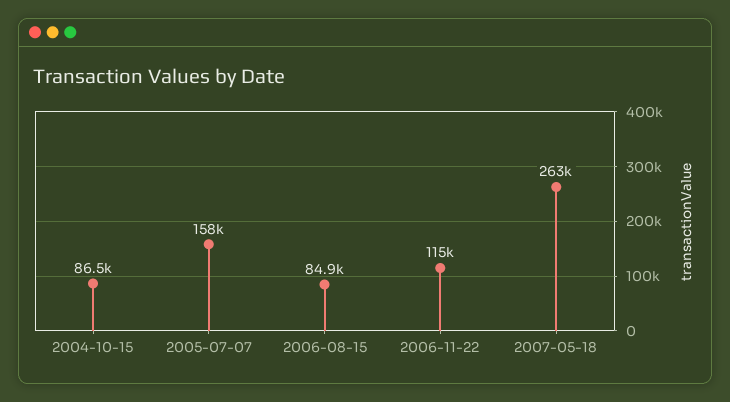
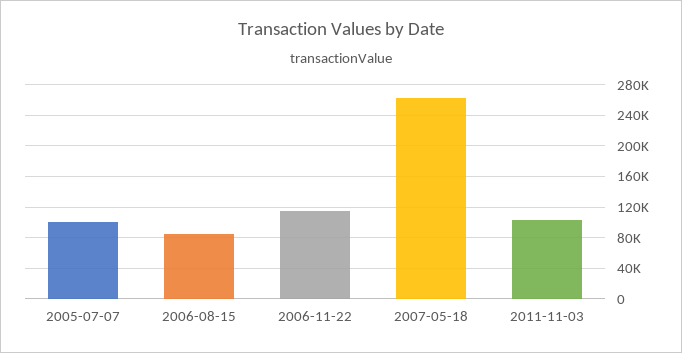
2004-10-15: 86500 -> none
2005-07-07: 158000 -> 100000
2011-11-03: none -> 100000

